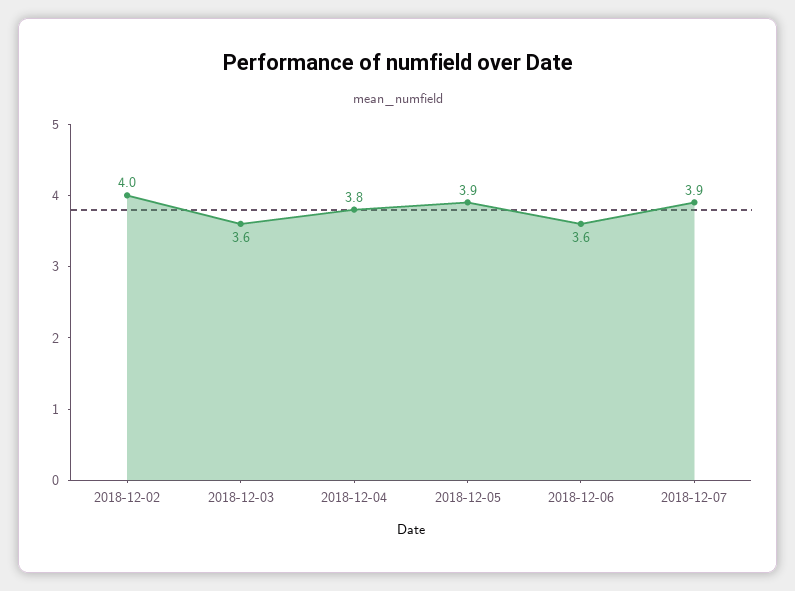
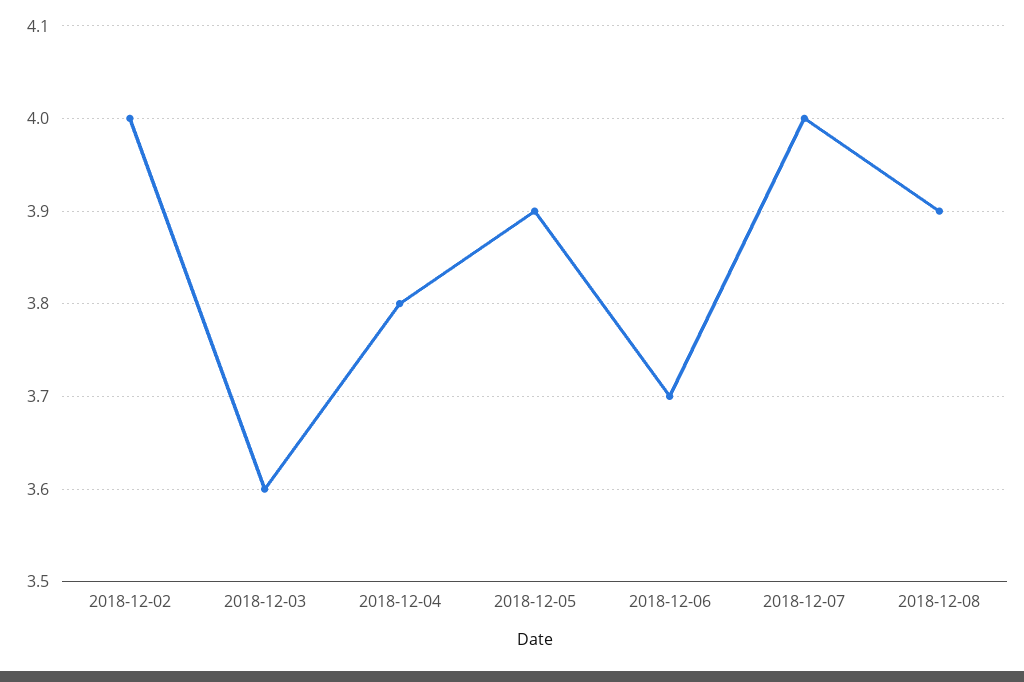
2018-12-06: 3.6 -> 3.7
2018-12-07: 3.9 -> 4
2018-12-08: none -> 3.9

